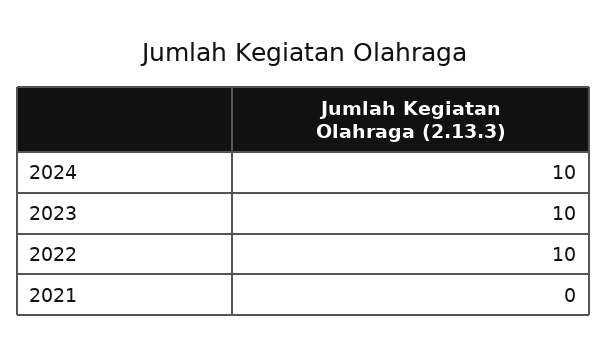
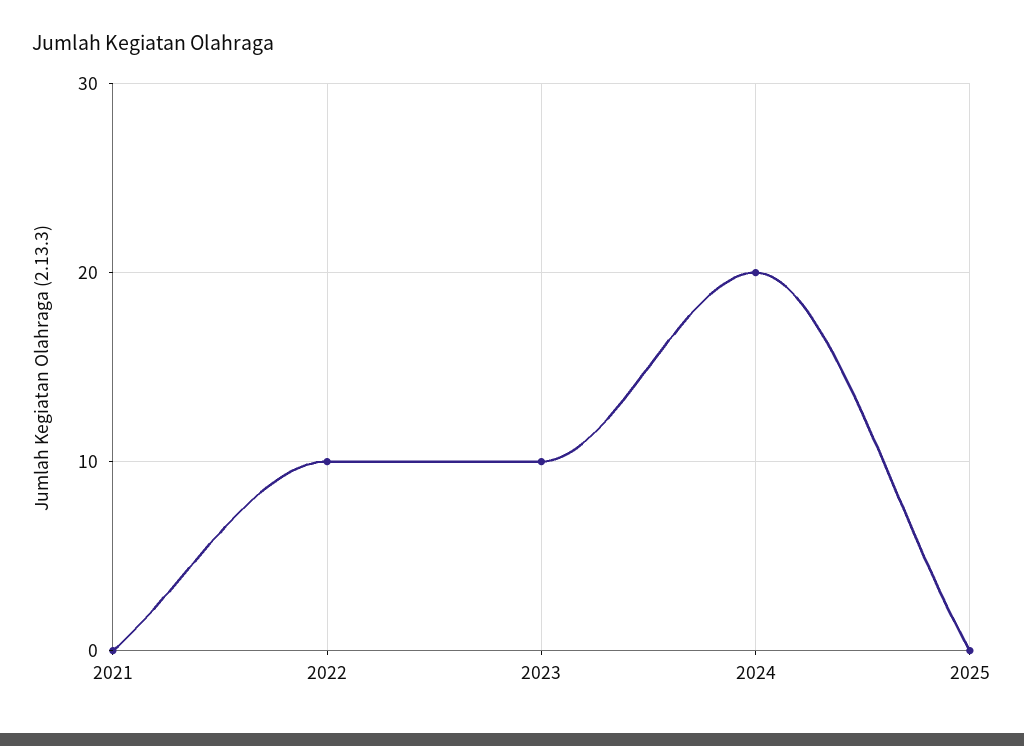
2024: 10 -> 20
2025: none -> 0

